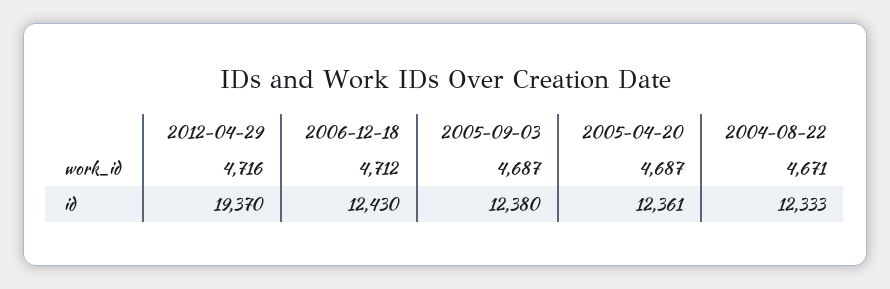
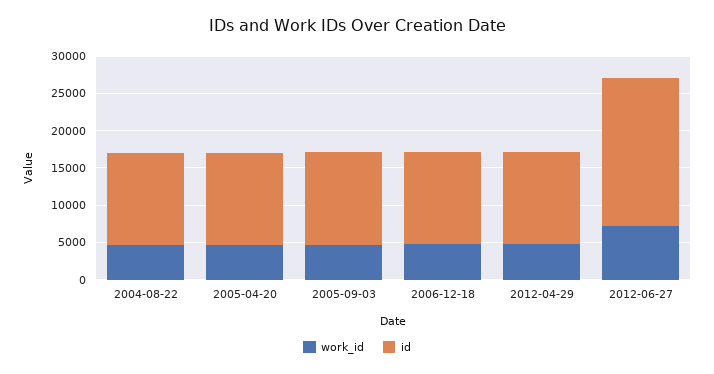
id, 2012-04-29: 19370 -> 12500
work_id, 2012-06-27: none -> 7500
id, 2012-06-27: none -> 20000

